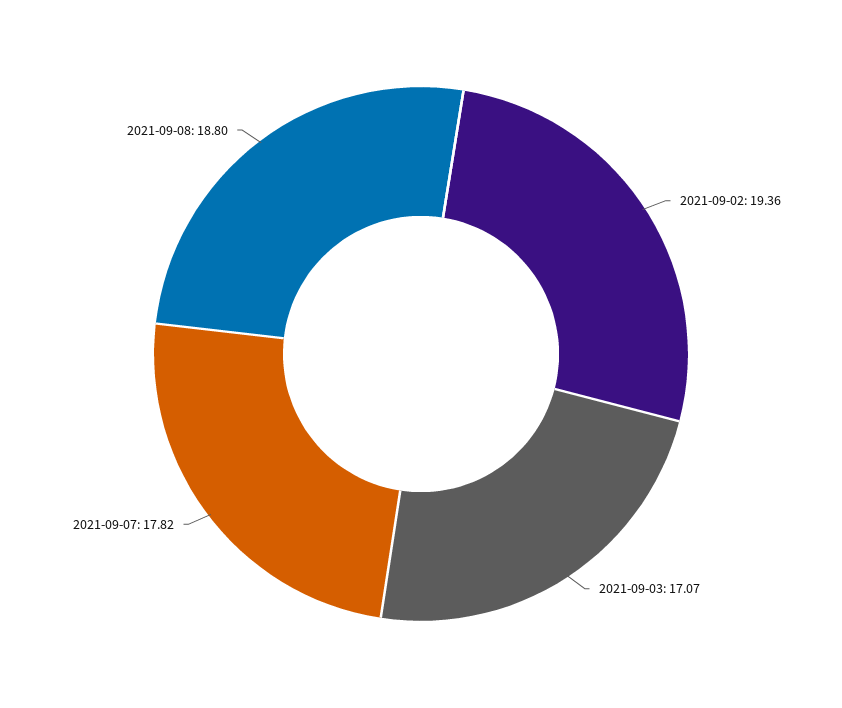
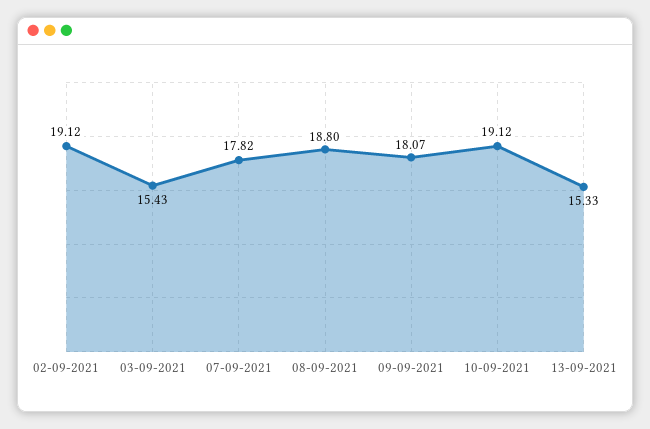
2021-09-02: 19.36 -> 19.12
2021-09-03: 17.07 -> 15.43
09-09-2021: none -> 18.07
10-09-2021: none -> 19.12
13-09-2021: none -> 15.33

